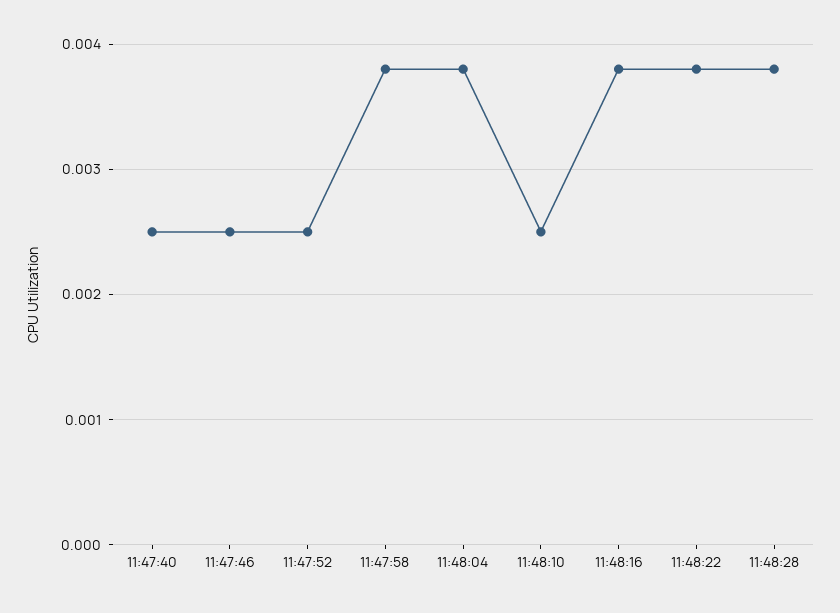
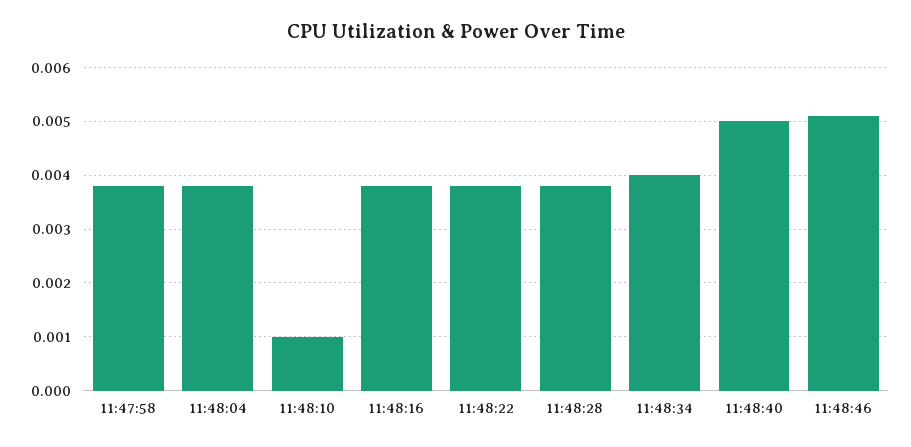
11:47:40: 0.0025 -> none
11:47:46: 0.0025 -> none
11:47:52: 0.0025 -> none
11:48:10: 0.0025 -> 0.001
11:48:34: none -> 0.004
11:48:40: none -> 0.005
11:48:46: none -> 0.005

